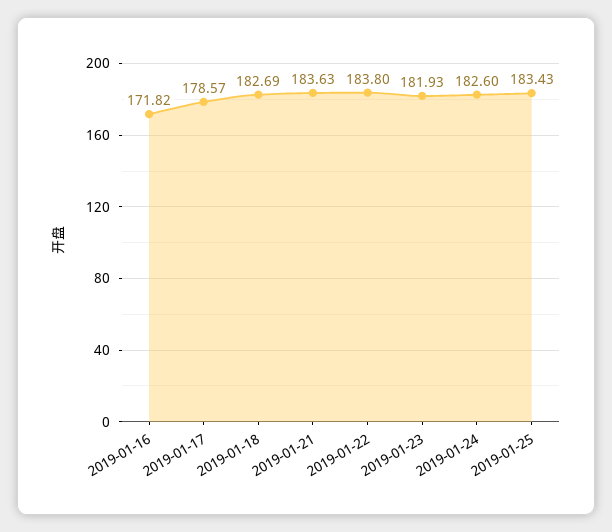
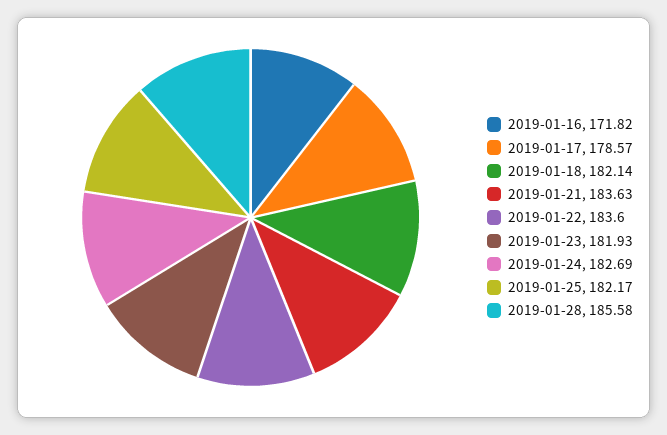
2019-01-18: 182.69 -> 182.14
2019-01-22: 183.8 -> 183.6
2019-01-24: 182.6 -> 182.69
2019-01-25: 183.43 -> 182.17
2019-01-28: none -> 185.58

